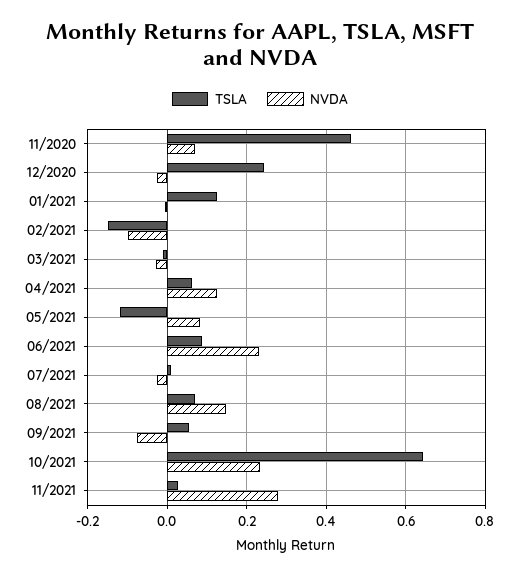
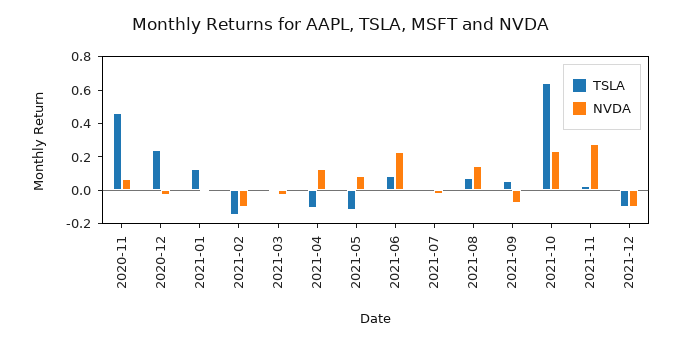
TSLA, 04/2021: 0.06 -> -0.1
TSLA, 2021-12: none -> -0.1
NVDA, 2021-12: none -> -0.1

